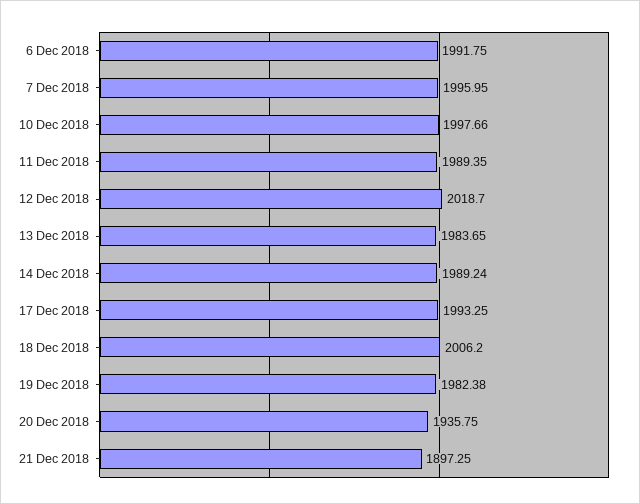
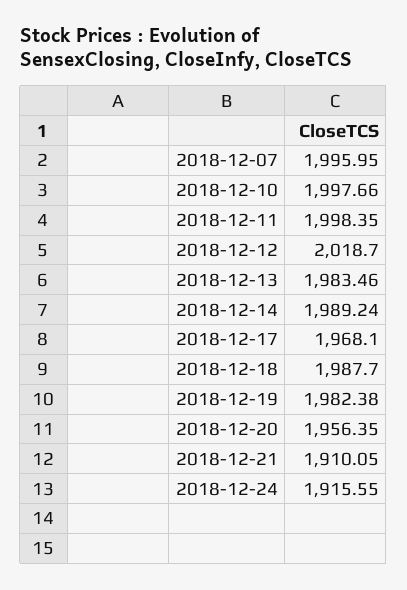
6 Dec 2018: 1991.75 -> none
11 Dec 2018: 1989.35 -> 1998.35
13 Dec 2018: 1983.65 -> 1983.46
17 Dec 2018: 1993.25 -> 1968.1
18 Dec 2018: 2006.2 -> 1987.7
20 Dec 2018: 1935.75 -> 1956.35
21 Dec 2018: 1897.25 -> 1910.05
2018-12-24: none -> 1915.55

